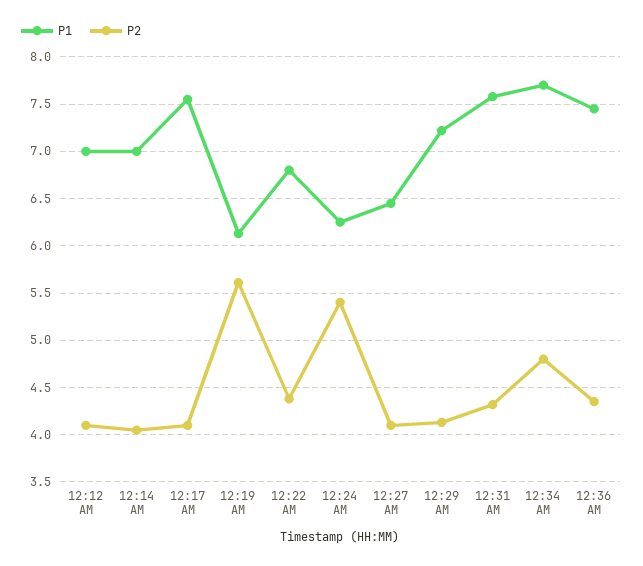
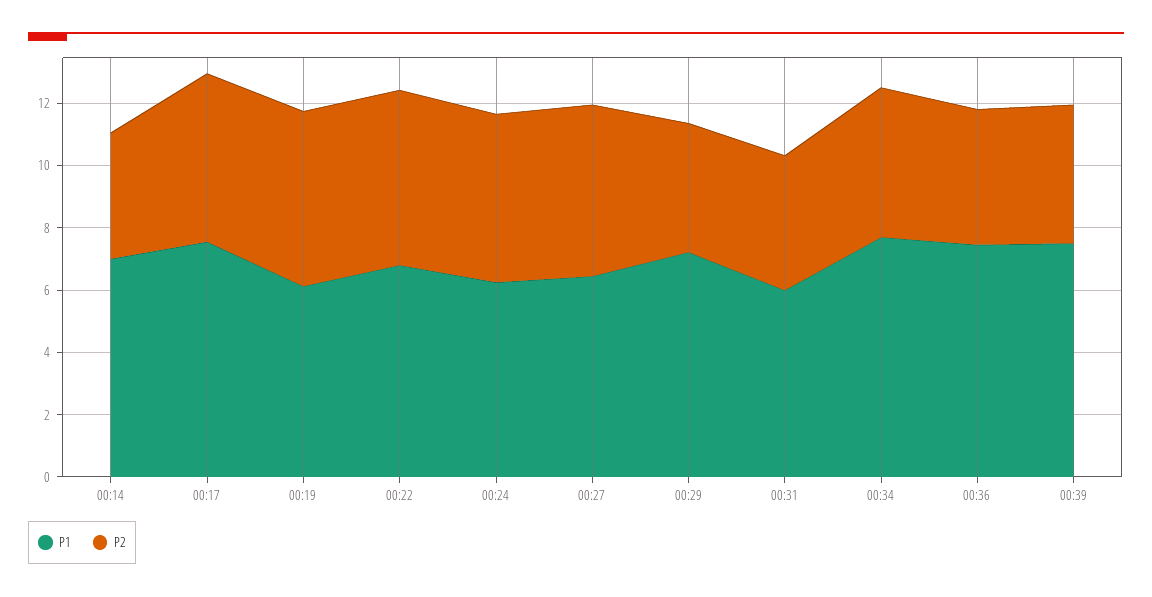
P1, 12:12 AM: 7 -> none
P2, 12:12 AM: 4.1 -> none
P2, 12:17 AM: 4.1 -> 5.5
P2, 12:22 AM: 4.4 -> 5.5
P2, 12:27 AM: 4.1 -> 5.5
P1, 12:31 AM: 7.6 -> 6
P1, 00:39: none -> 7.5
P2, 00:39: none -> 4.5

